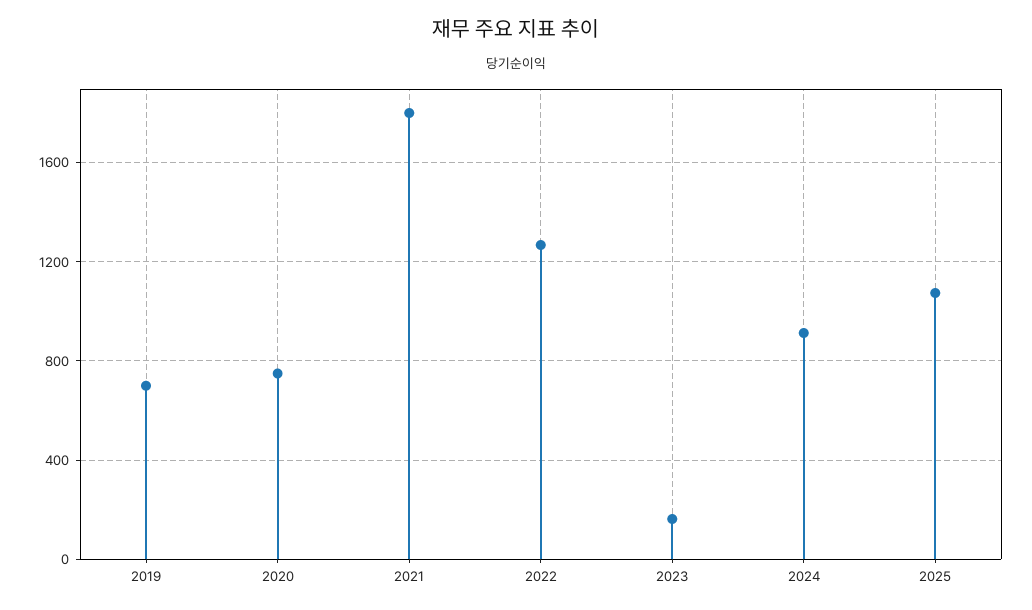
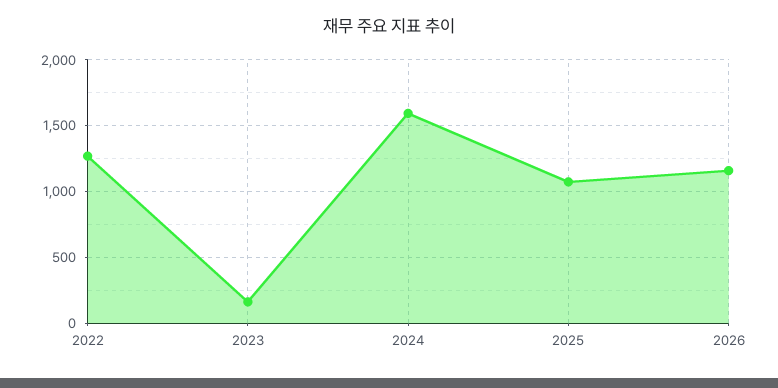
2019: 700 -> none
2020: 750 -> none
2021: 1800 -> none
2024: 900 -> 1600
2026: none -> 1150

